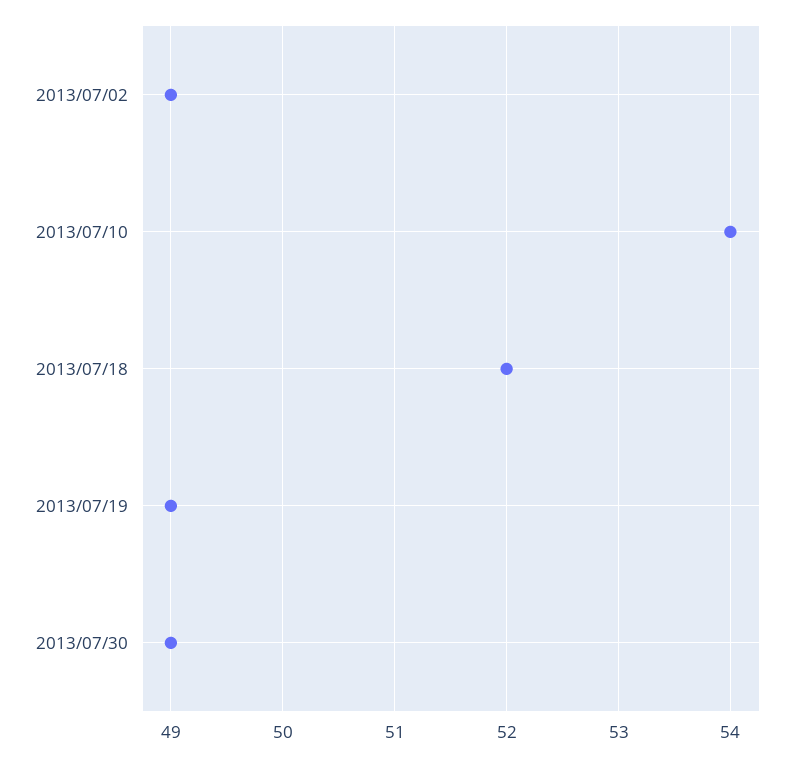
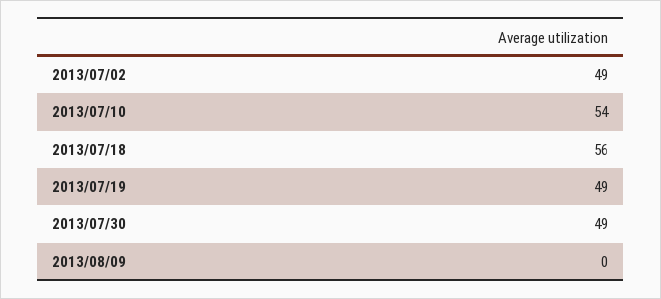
2013/07/18: 52 -> 56
2013/08/09: none -> 0

